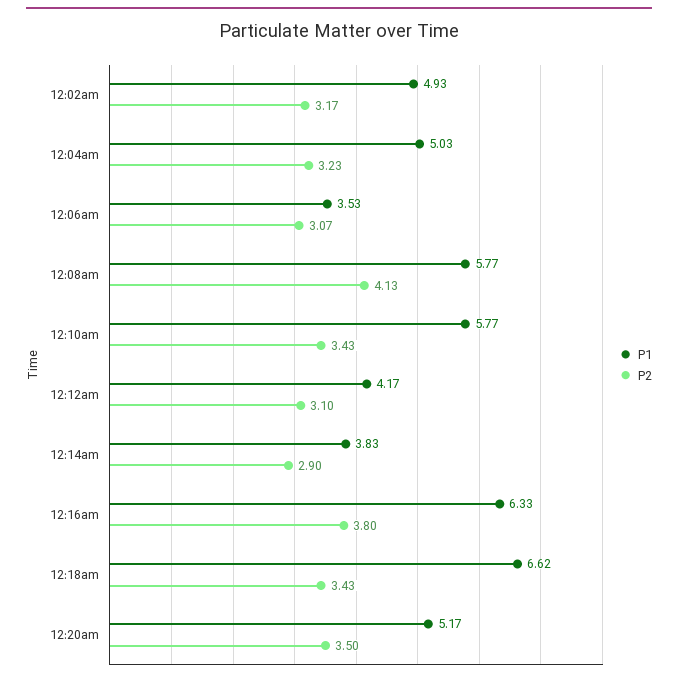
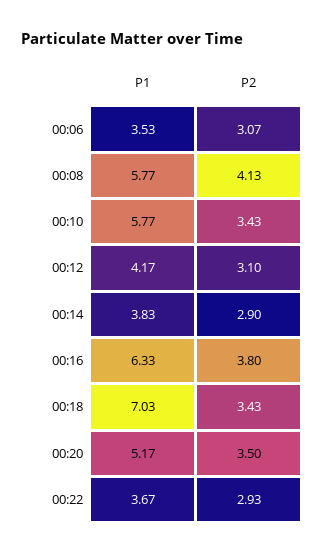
P1, 12:02am: 4.93 -> none
P2, 12:02am: 3.17 -> none
P1, 12:04am: 5.03 -> none
P2, 12:04am: 3.23 -> none
P1, 12:18am: 6.62 -> 7.03
P1, 00:22: none -> 3.67
P2, 00:22: none -> 2.93

